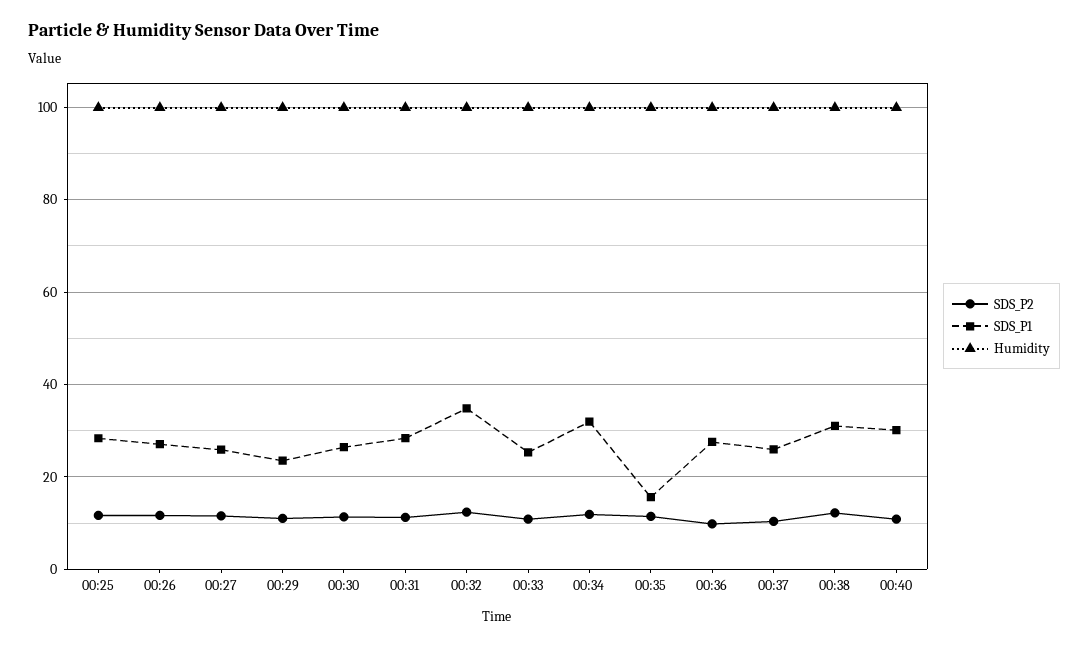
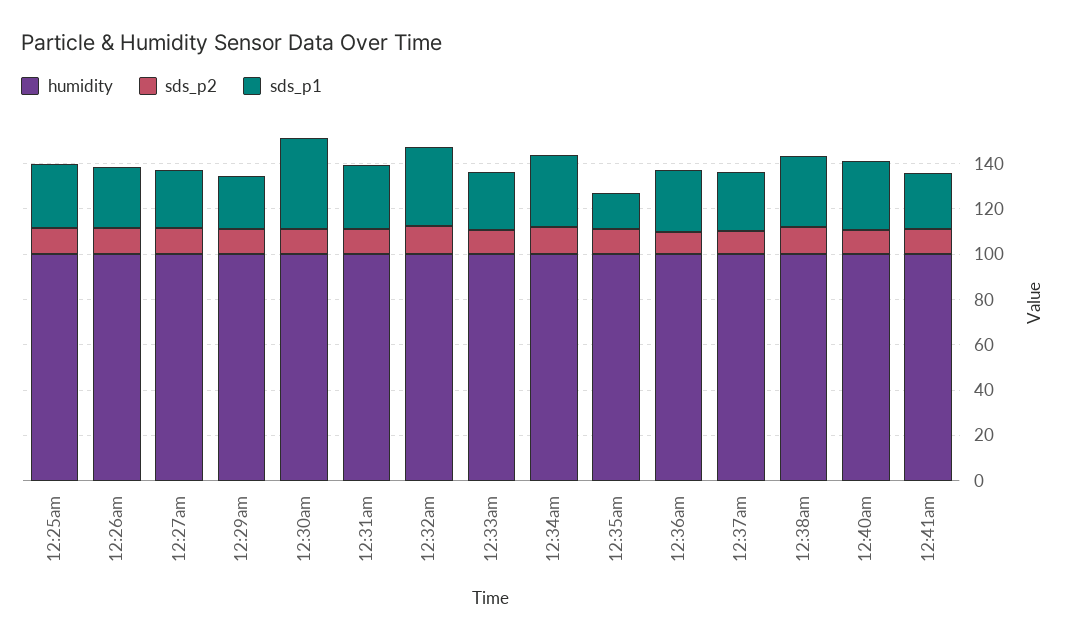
SDS_P1, 00:30: 26 -> 40
Humidity, 12:41am: none -> 100
SDS_P2, 12:41am: none -> 10
SDS_P1, 12:41am: none -> 25

